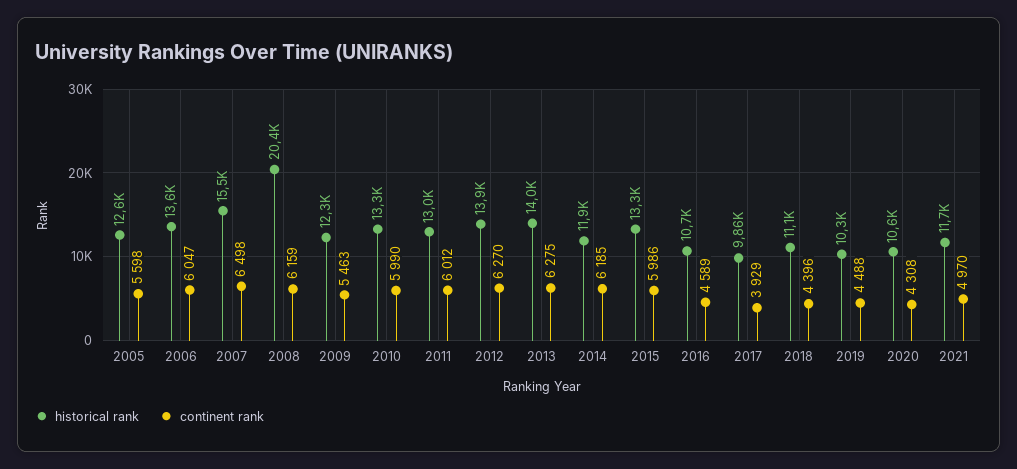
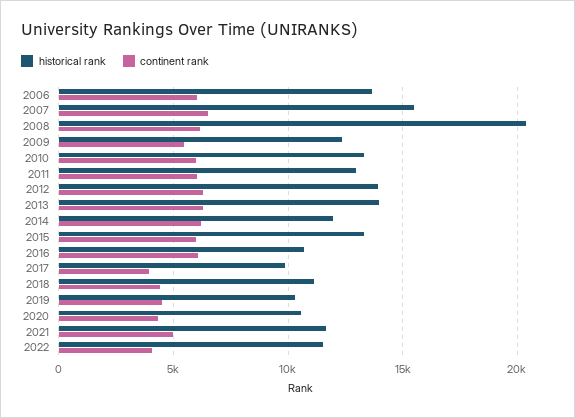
historical rank, 2005: 12600 -> none
continent rank, 2005: 5598 -> none
continent rank, 2016: 4589 -> 6000
historical rank, 2022: none -> 11500
continent rank, 2022: none -> 4000

